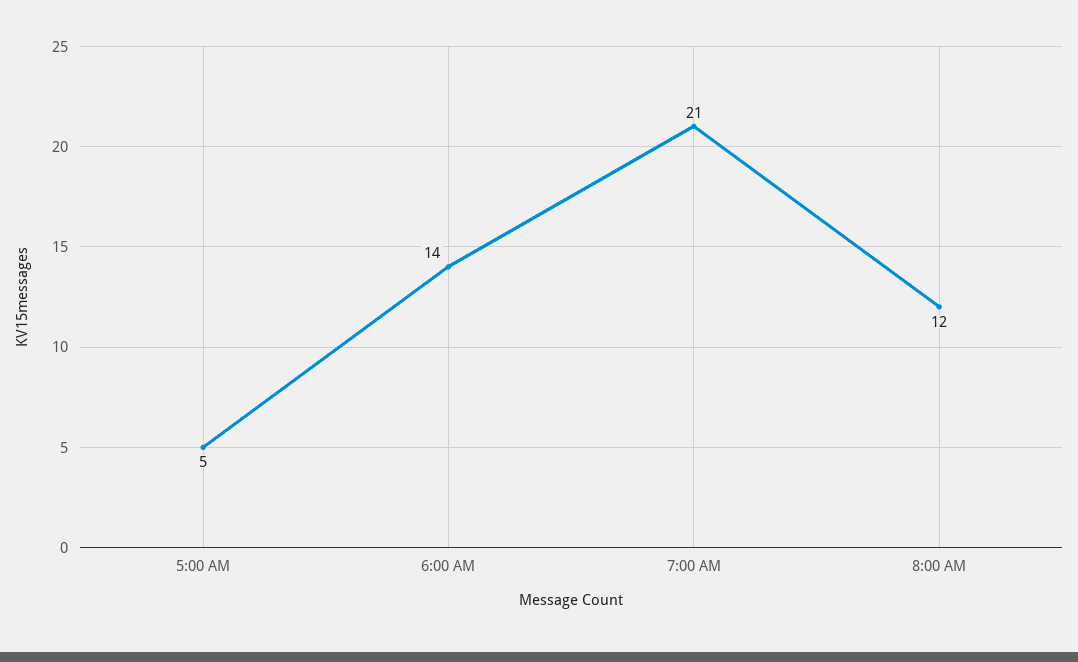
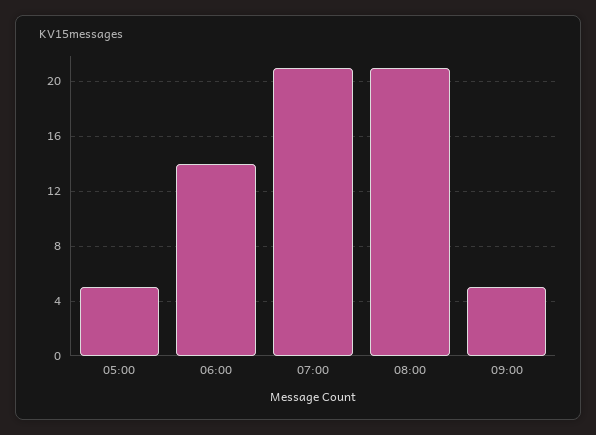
8:00 AM: 12 -> 21
09:00: none -> 5

